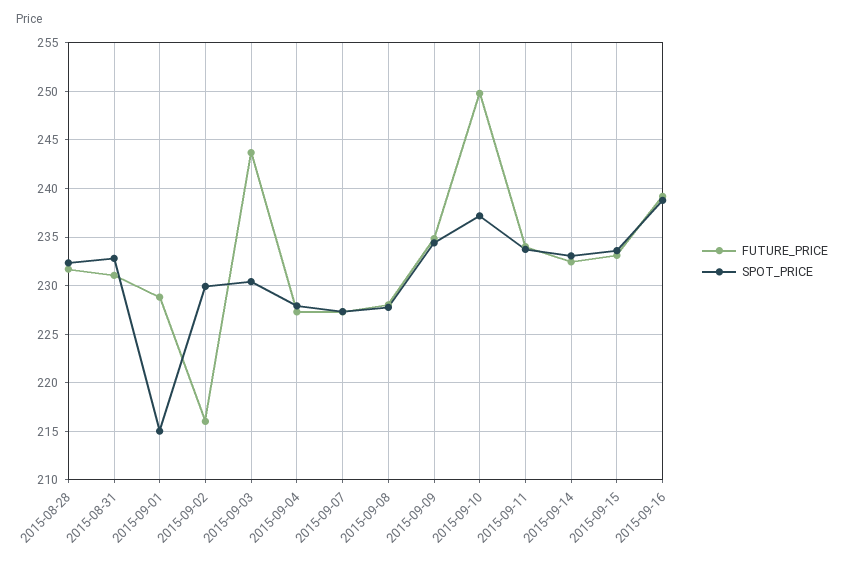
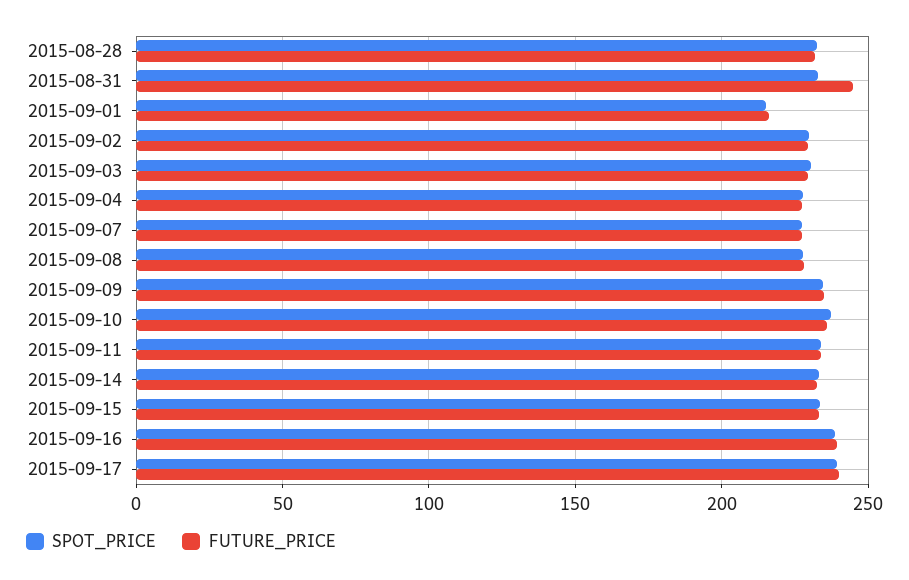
FUTURE_PRICE, 2015-08-31: 231 -> 245
FUTURE_PRICE, 2015-09-01: 229 -> 215
FUTURE_PRICE, 2015-09-02: 216 -> 230
FUTURE_PRICE, 2015-09-03: 244 -> 230
FUTURE_PRICE, 2015-09-10: 250 -> 235
SPOT_PRICE, 2015-09-17: none -> 240
FUTURE_PRICE, 2015-09-17: none -> 240

